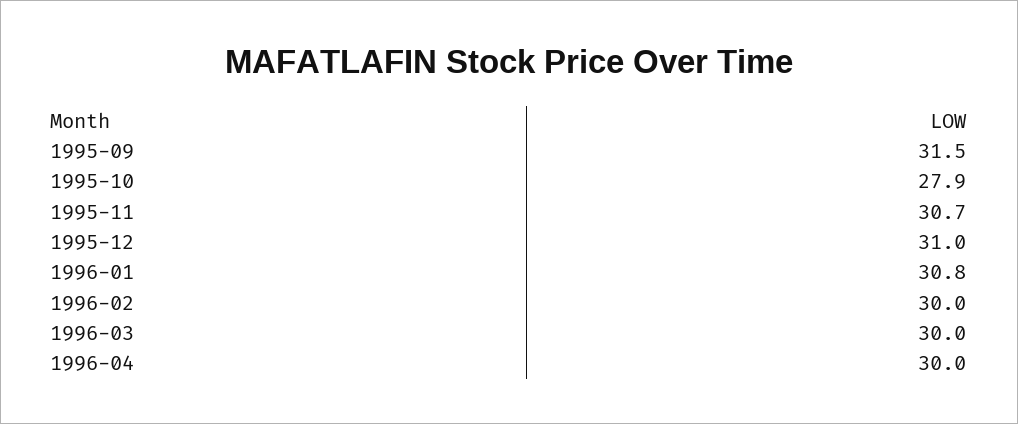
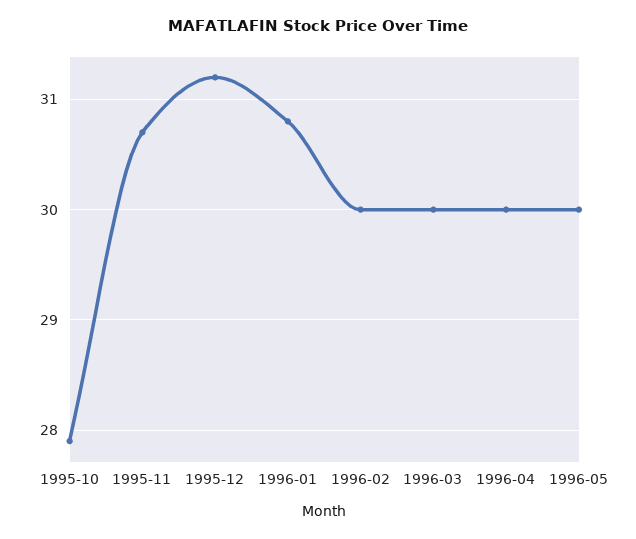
1995-09: 31.5 -> none
1995-12: 31 -> 31.2
1996-05: none -> 30

